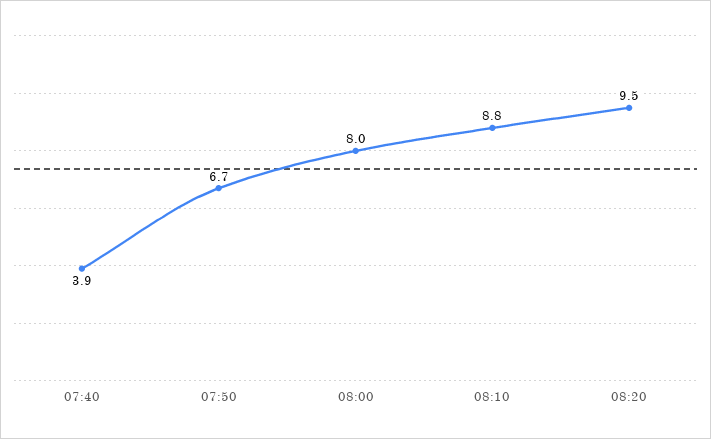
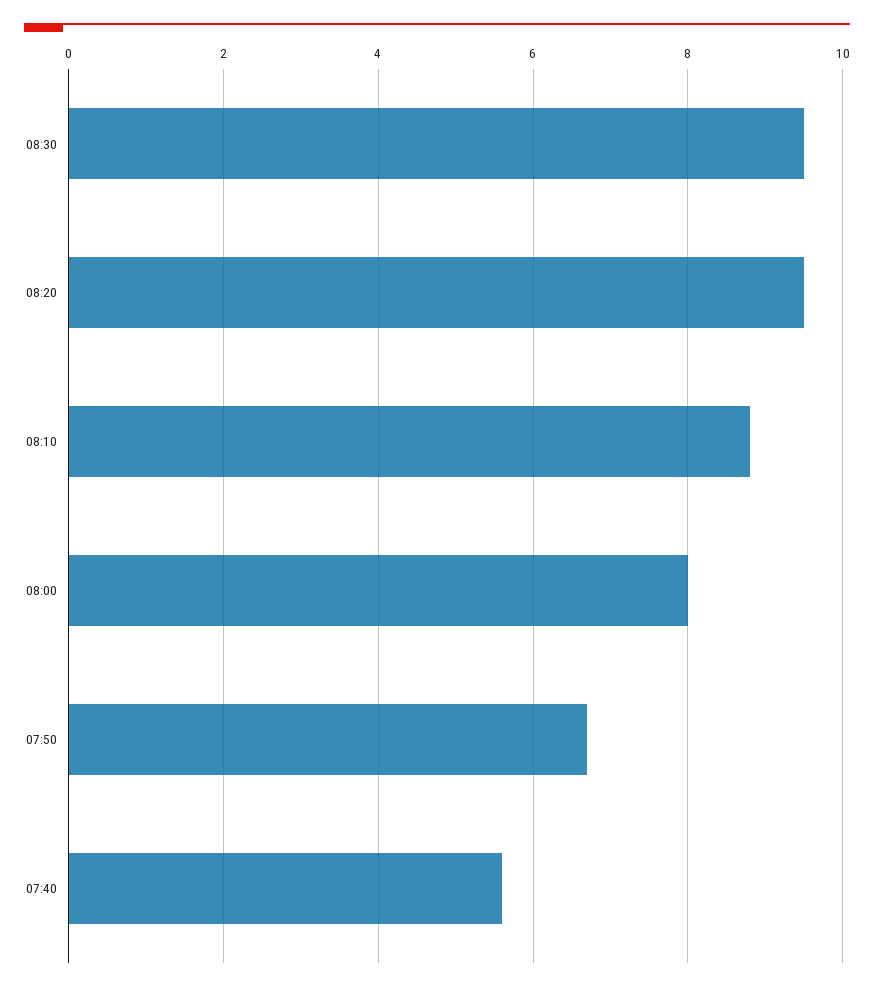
07:40: 3.9 -> 5.5
08:30: none -> 9.5

